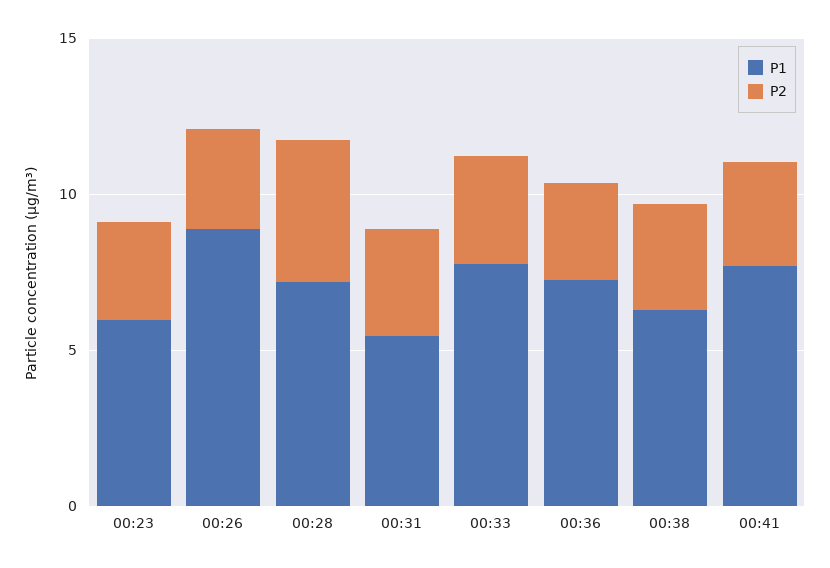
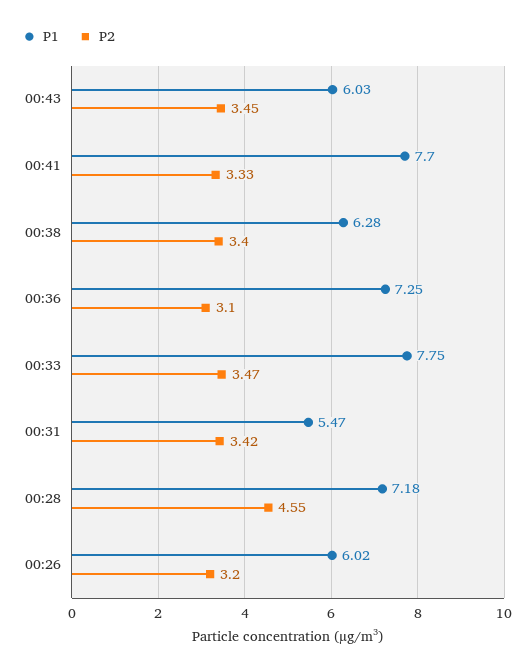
P1, 00:23: 6 -> none
P2, 00:23: 3 -> none
P1, 00:26: 9 -> 6.02
P1, 00:43: none -> 6.03
P2, 00:43: none -> 3.45

